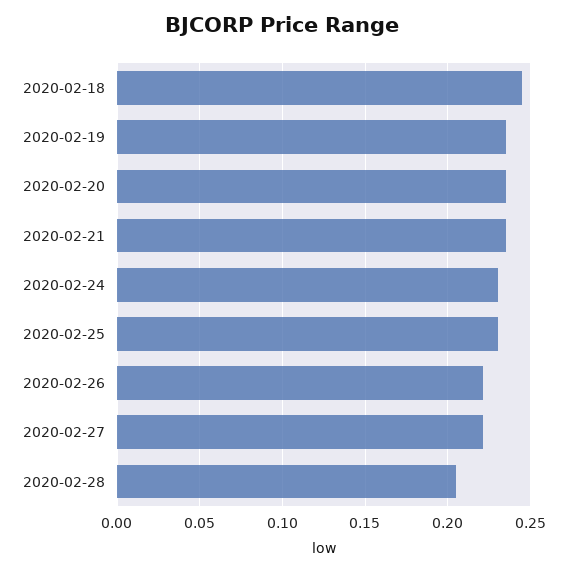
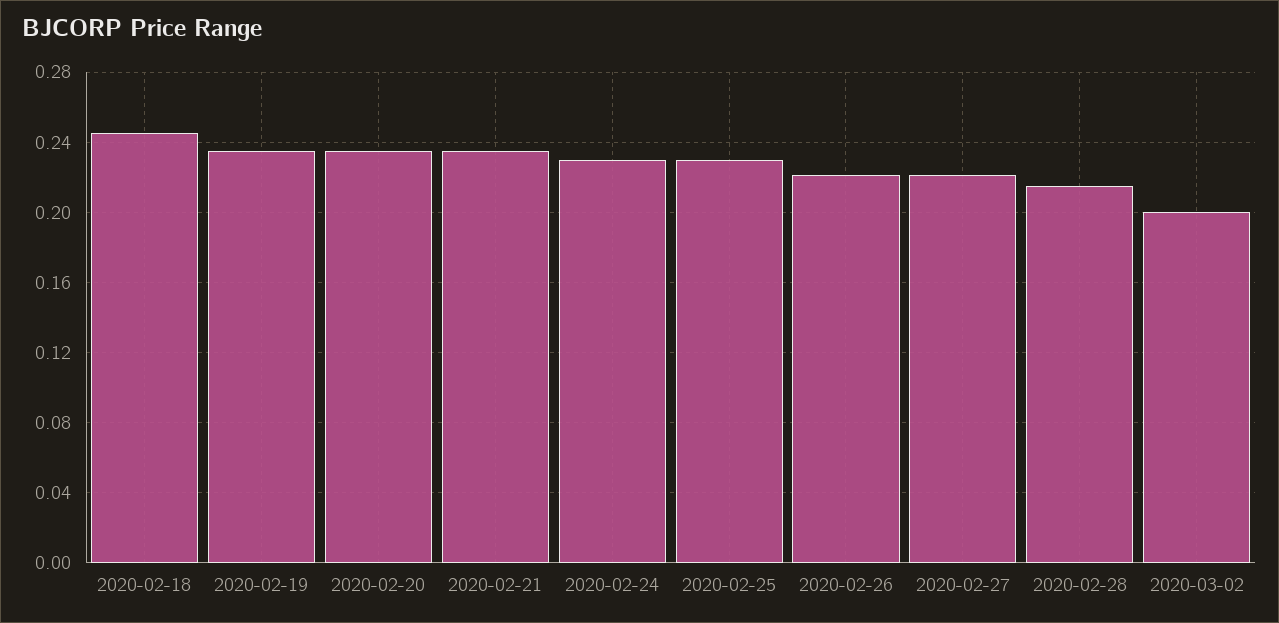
2020-02-28: 0.205 -> 0.215
2020-03-02: none -> 0.2

